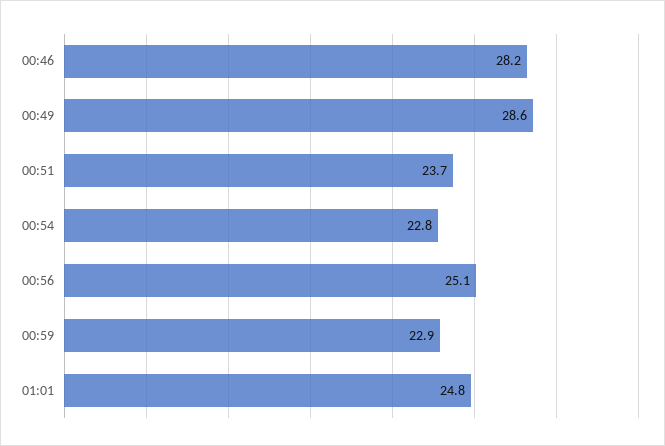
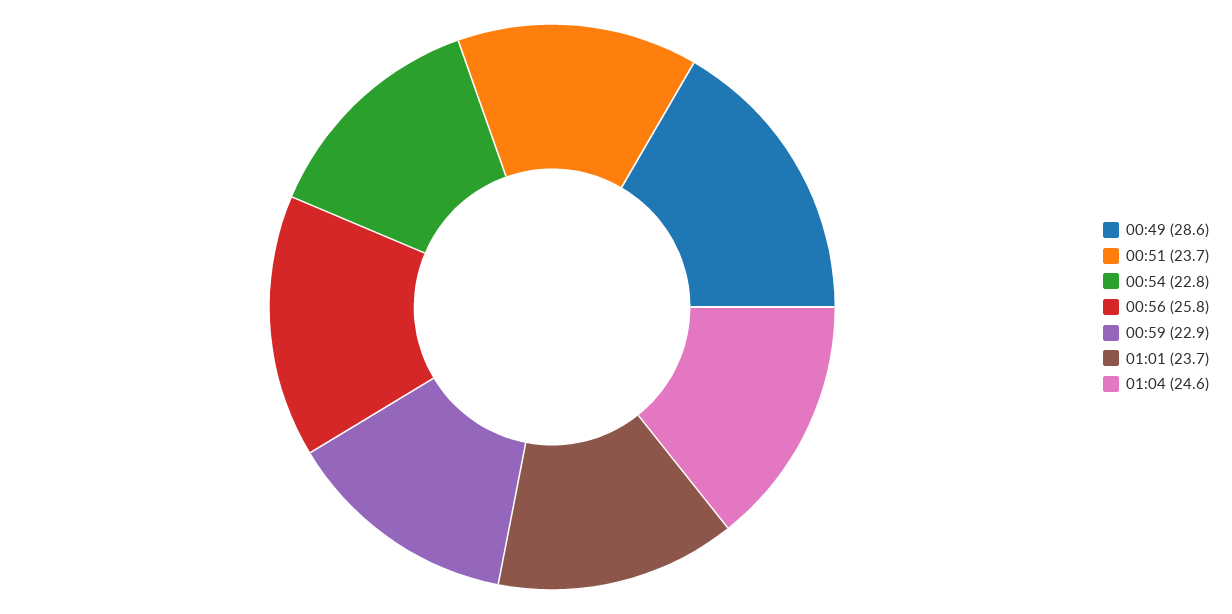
00:46: 28.2 -> none
00:56: 25.1 -> 25.8
01:01: 24.8 -> 23.7
01:04: none -> 24.6

